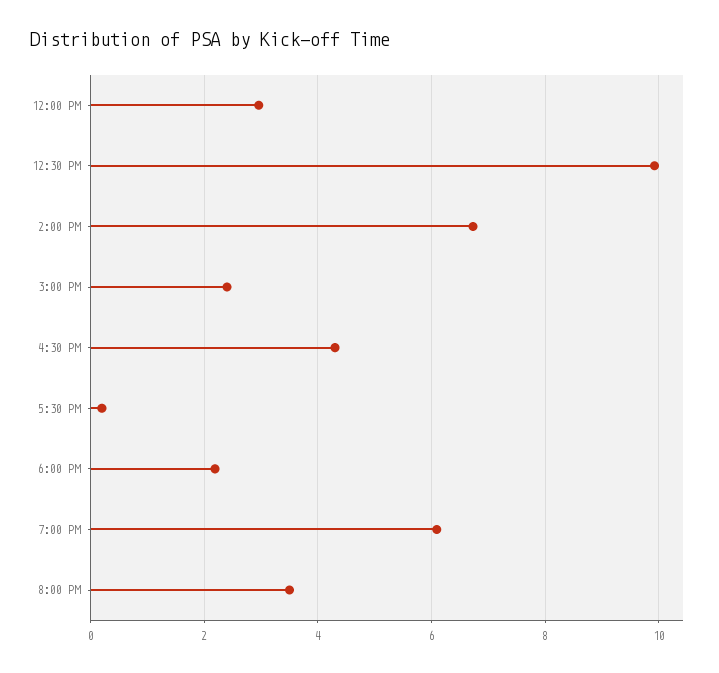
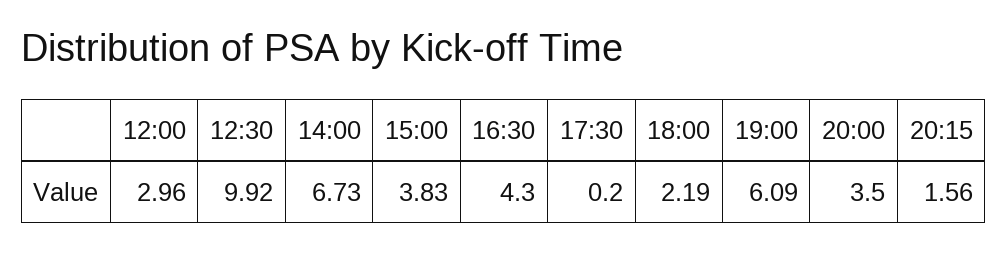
3:00 PM: 2.4 -> 3.83
20:15: none -> 1.56

